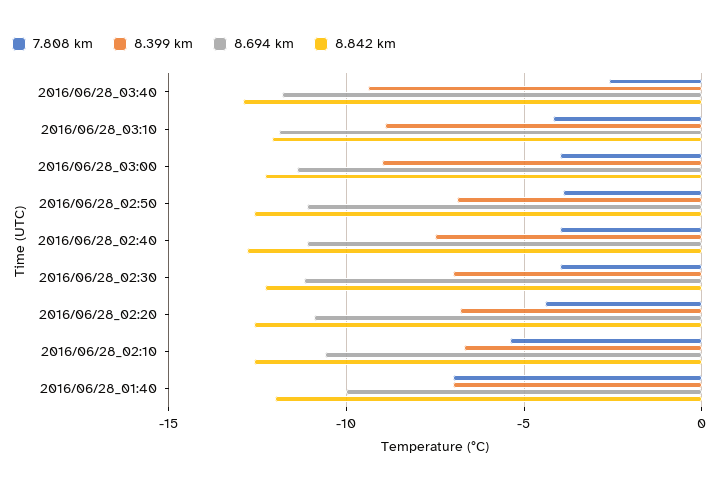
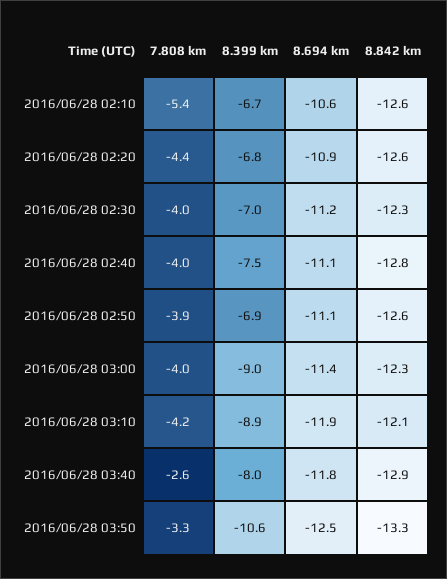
8.399 km, 2016/06/28_03:40: -9.5 -> -8
7.808 km, 2016/06/28_01:40: -7 -> none
8.399 km, 2016/06/28_01:40: -7 -> none
8.694 km, 2016/06/28_01:40: -10 -> none
8.842 km, 2016/06/28_01:40: -12 -> none
7.808 km, 2016/06/28 03:50: none -> -3.3
8.399 km, 2016/06/28 03:50: none -> -10.6
8.694 km, 2016/06/28 03:50: none -> -12.5
8.842 km, 2016/06/28 03:50: none -> -13.3

